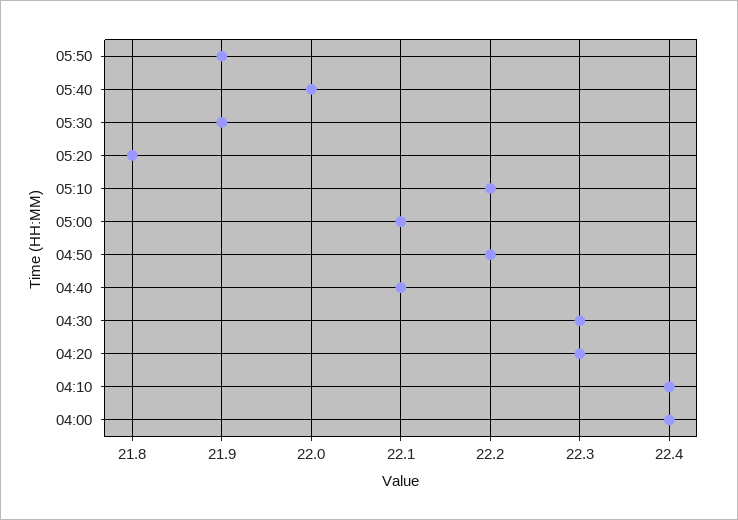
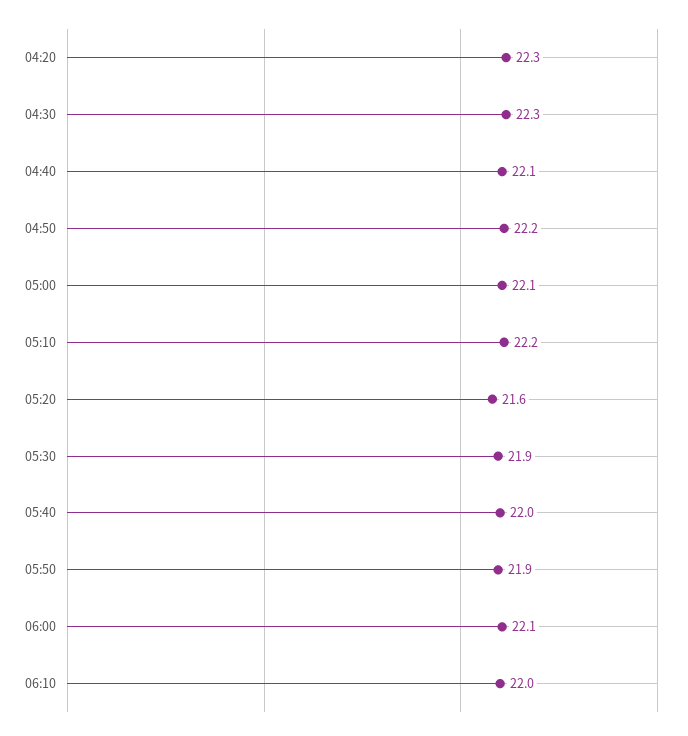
05:20: 21.8 -> 21.6
04:10: 22.4 -> none
04:00: 22.4 -> none
06:00: none -> 22.1
06:10: none -> 22

